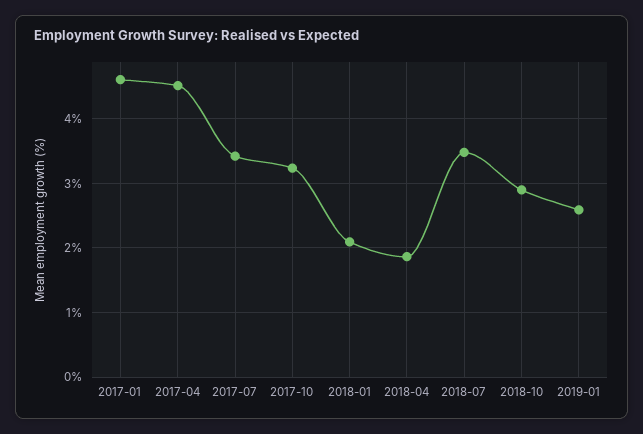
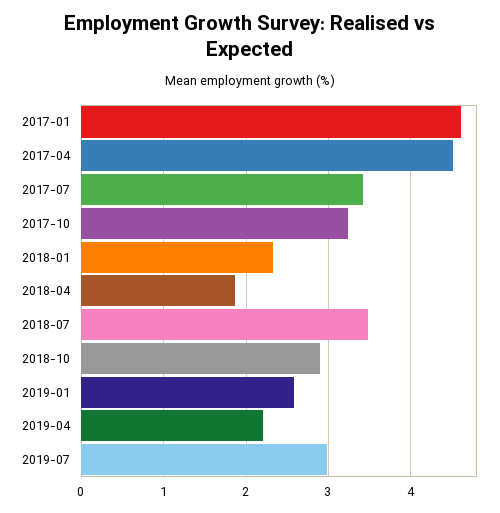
2018-01: 2.1 -> 2.3
2019-04: none -> 2.2
2019-07: none -> 3

